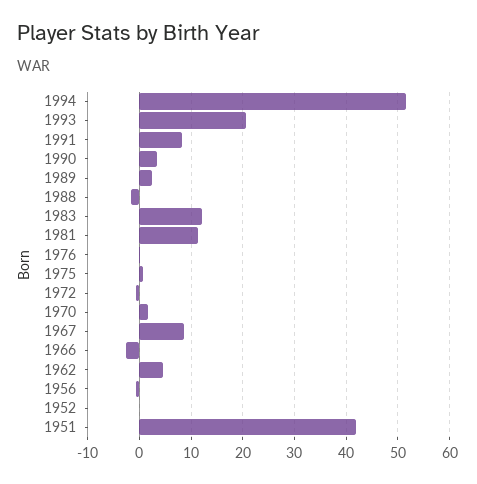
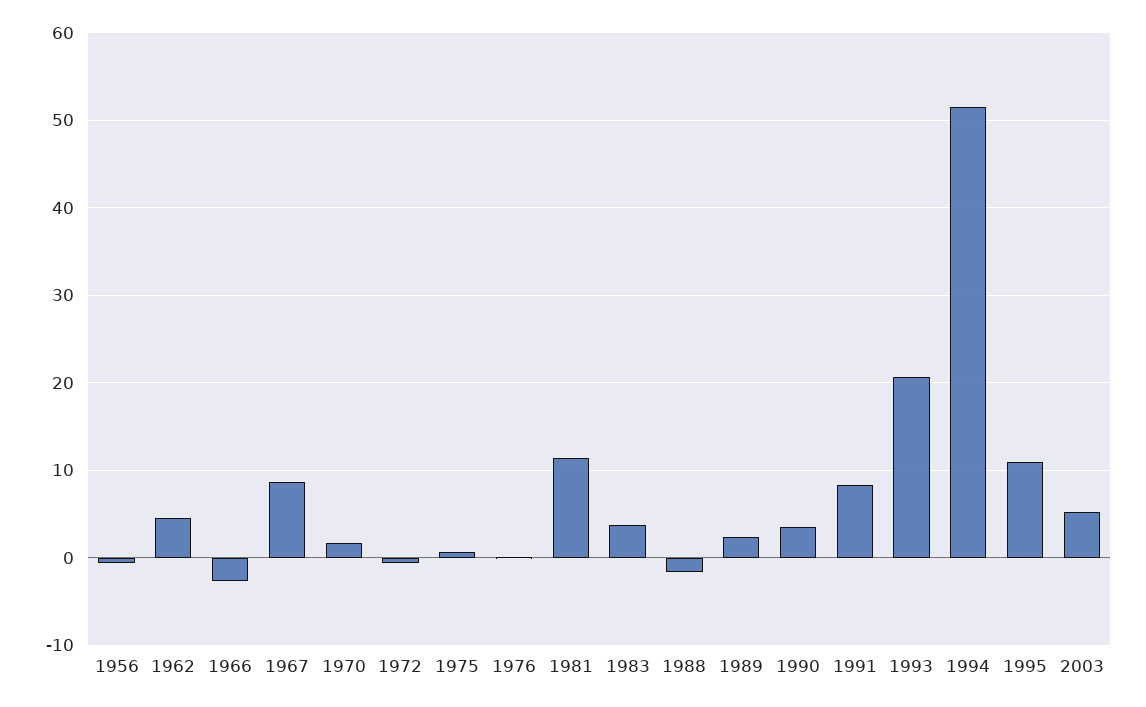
1983: 12 -> 4
1952: 0 -> none
1951: 42 -> none
1995: none -> 11
2003: none -> 5

